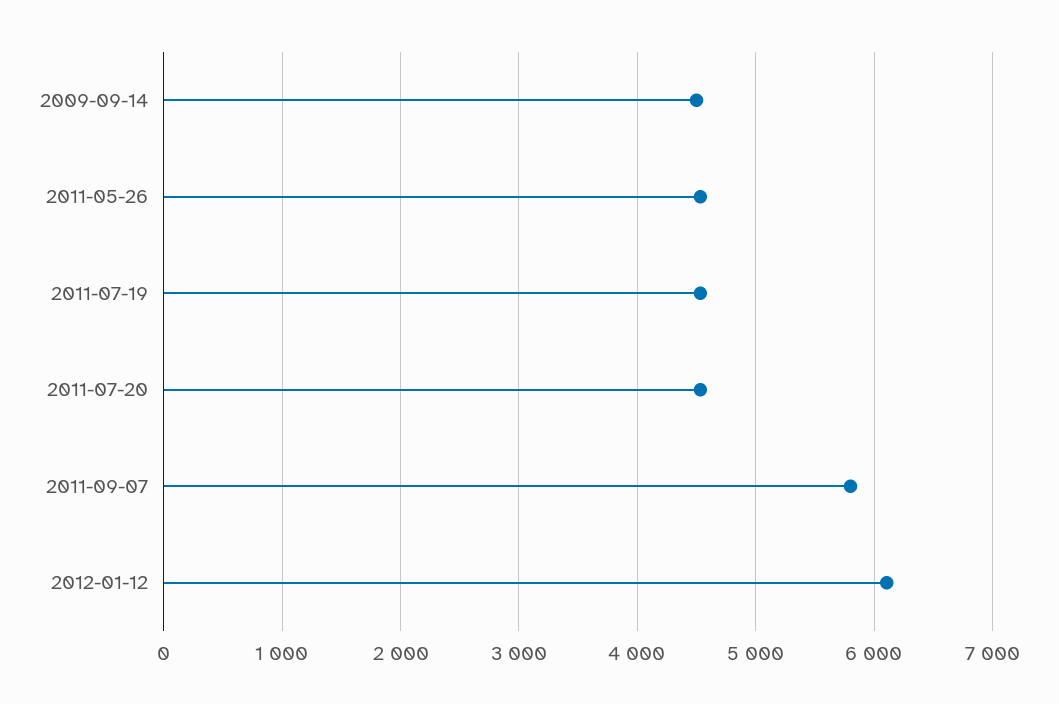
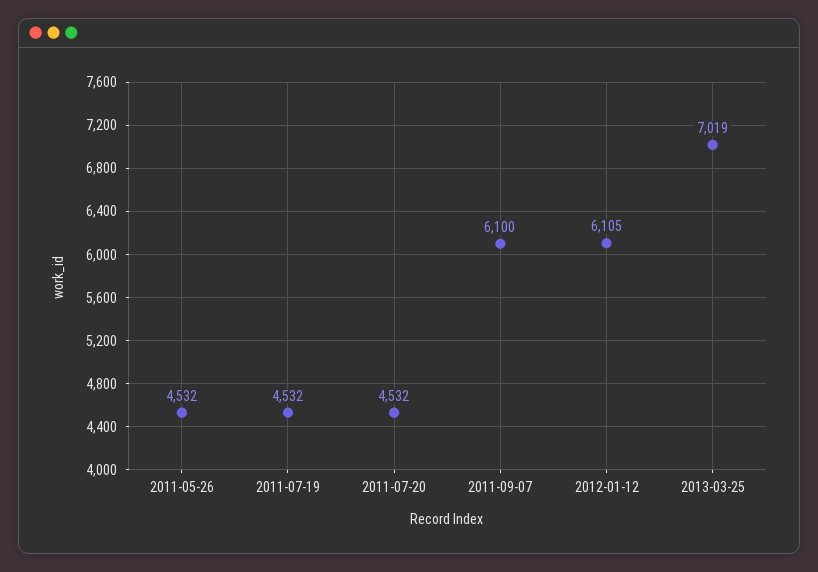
2009-09-14: 4500 -> none
2011-09-07: 5800 -> 6100
2013-03-25: none -> 7019

